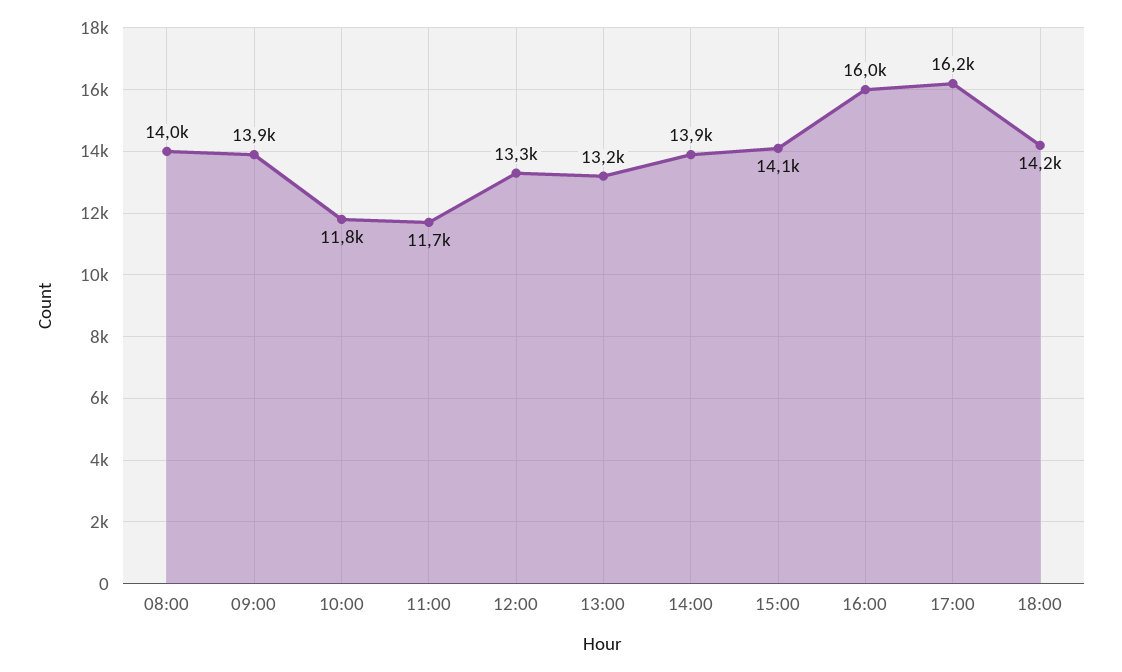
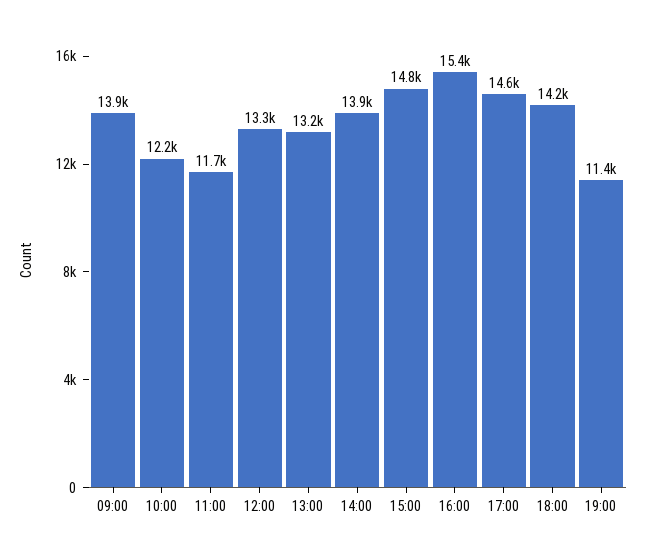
08:00: 14000 -> none
10:00: 11800 -> 12200
15:00: 14100 -> 14800
16:00: 16000 -> 15400
17:00: 16200 -> 14600
19:00: none -> 11400

